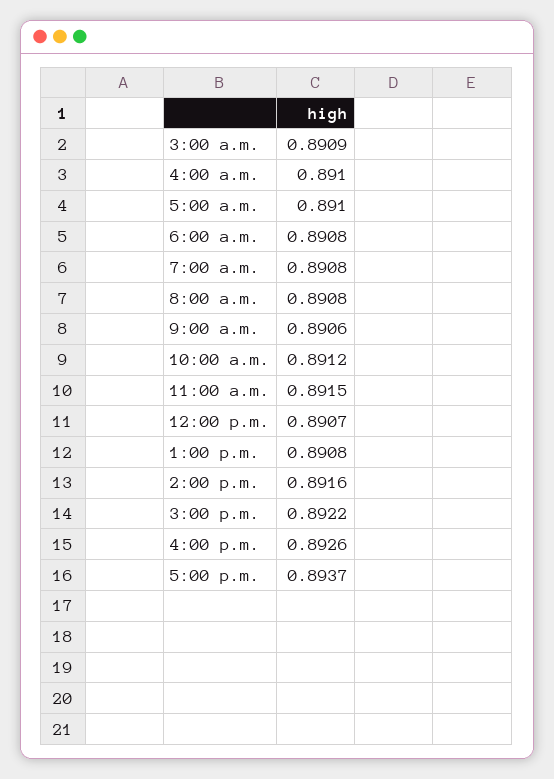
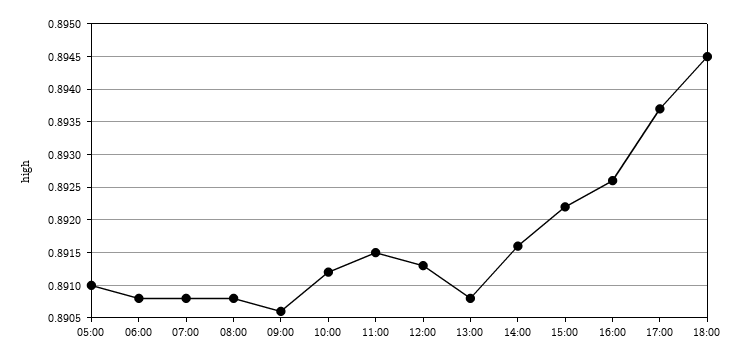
3:00 a.m.: 0.8909 -> none
4:00 a.m.: 0.891 -> none
12:00 p.m.: 0.8907 -> 0.8913
18:00: none -> 0.8945

